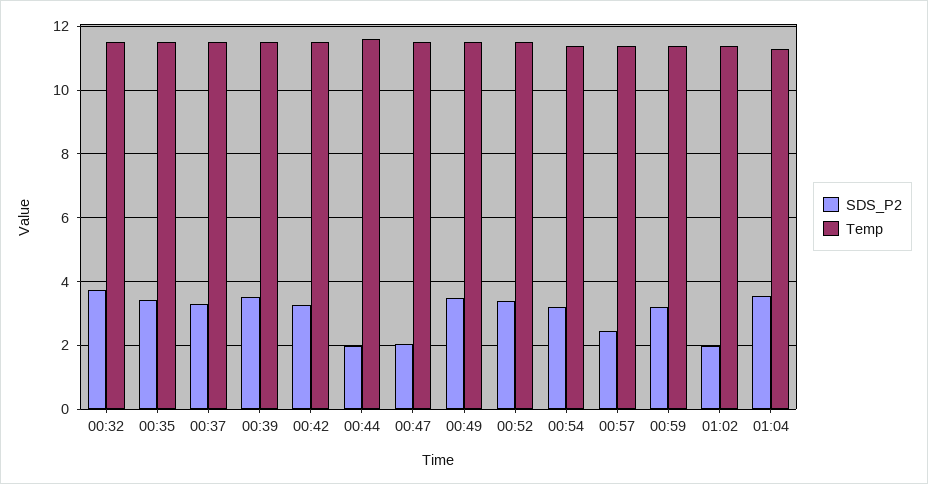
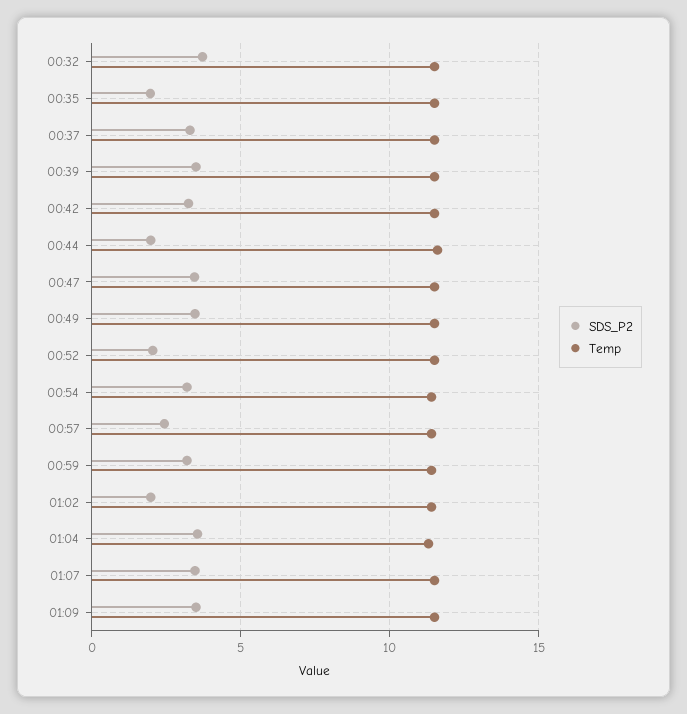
SDS_P2, 00:35: 3.4 -> 2
SDS_P2, 00:47: 2 -> 3.5
SDS_P2, 00:52: 3.4 -> 2
SDS_P2, 01:07: none -> 3.5
Temp, 01:07: none -> 11.5
SDS_P2, 01:09: none -> 3.5
Temp, 01:09: none -> 11.5

